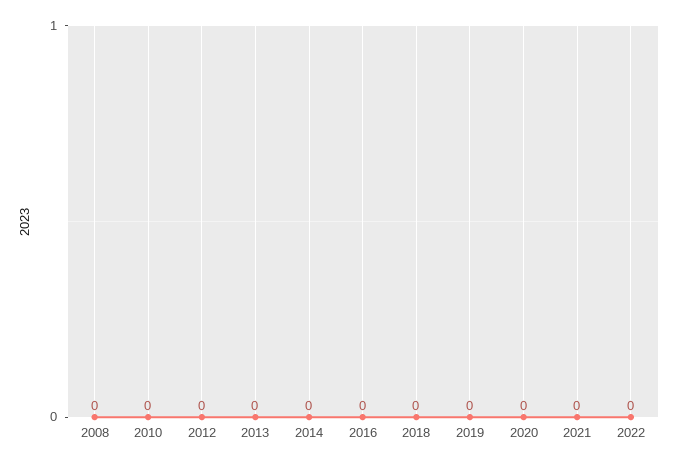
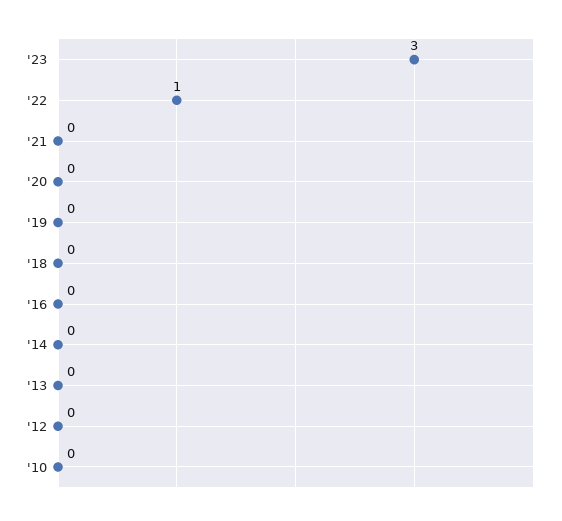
2008: 0 -> none
2022: 0 -> 1
'23: none -> 3

